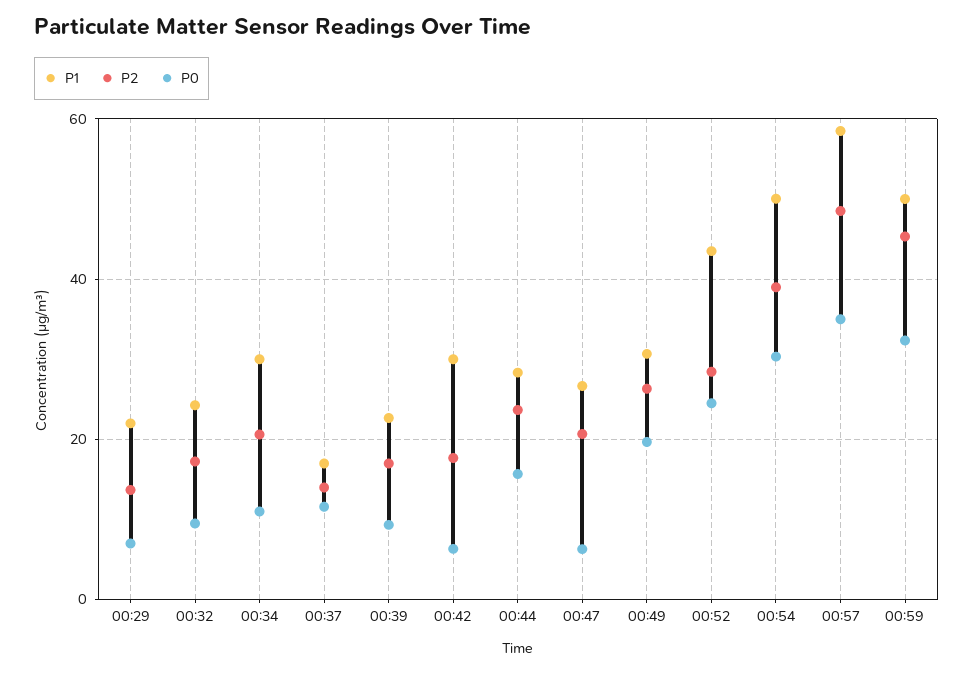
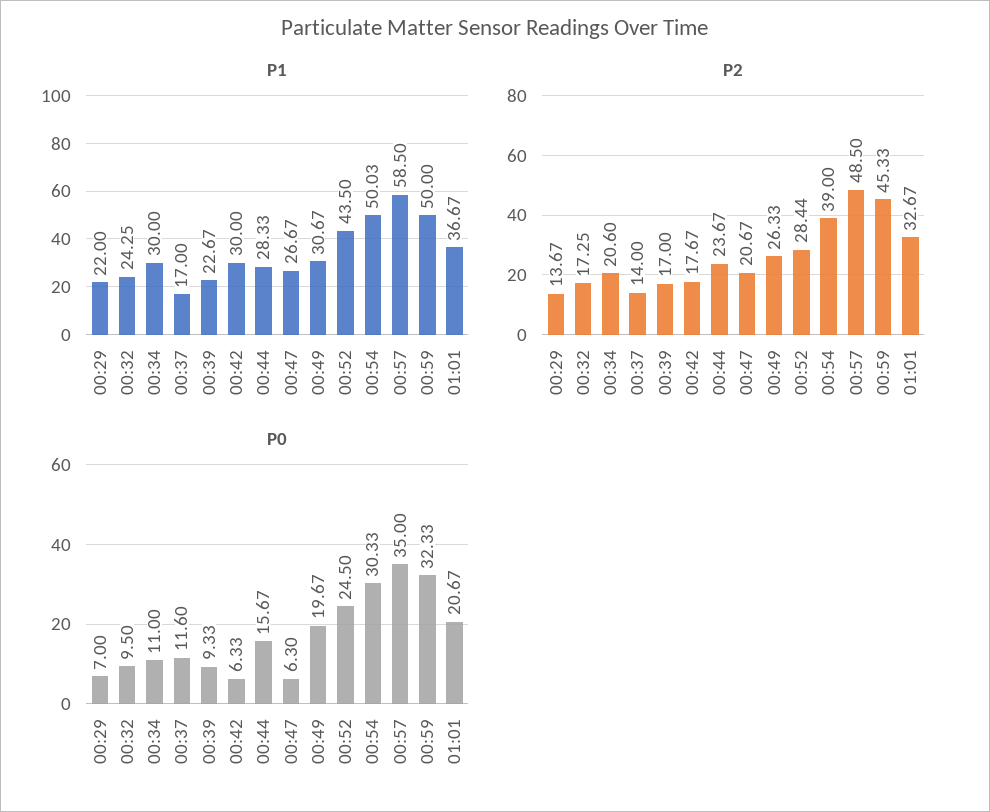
P1, 01:01: none -> 36.67
P2, 01:01: none -> 32.67
P0, 01:01: none -> 20.67

